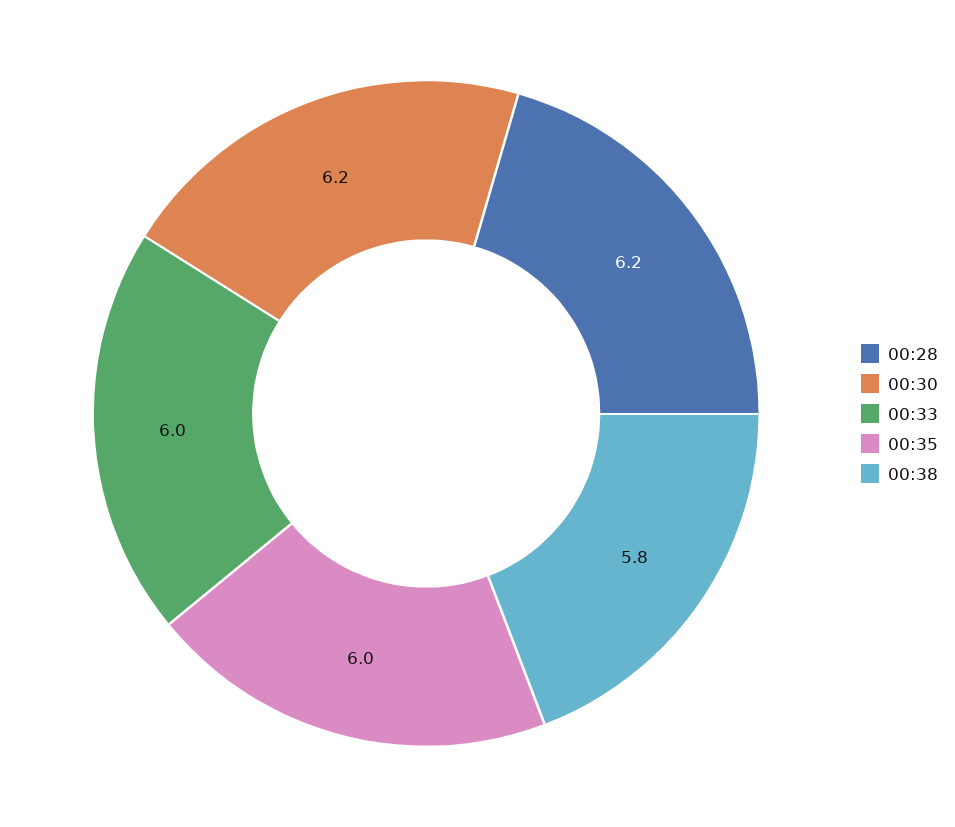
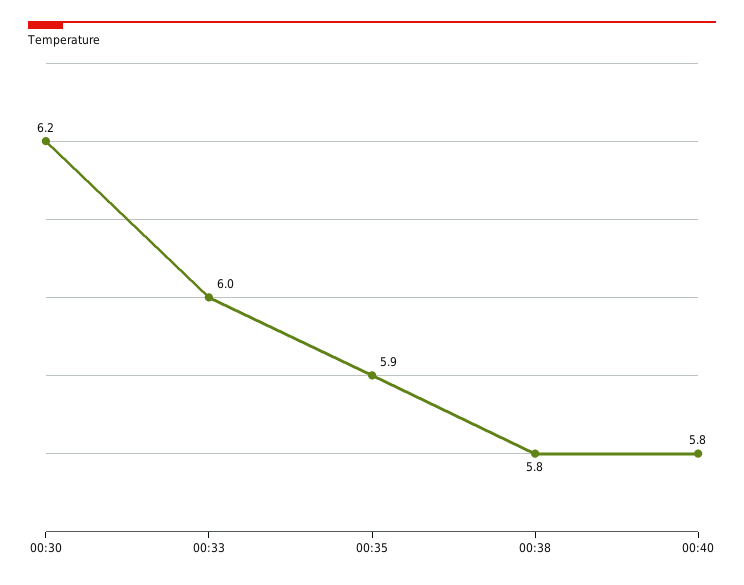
00:28: 6.2 -> none
00:35: 6 -> 5.9
00:40: none -> 5.8

